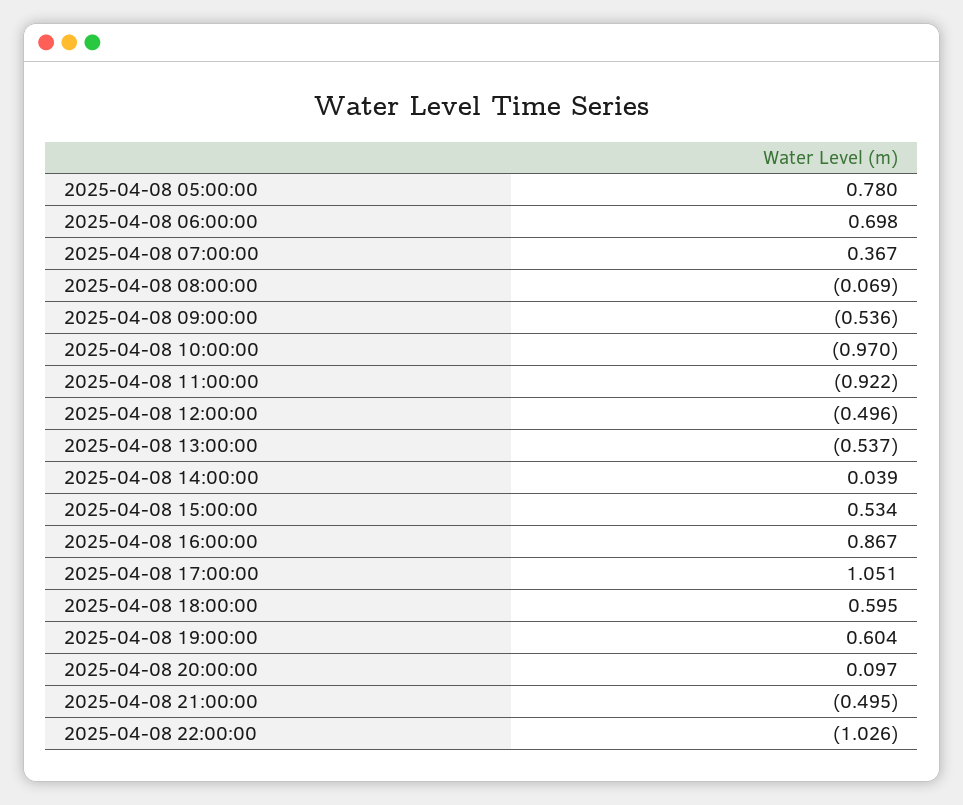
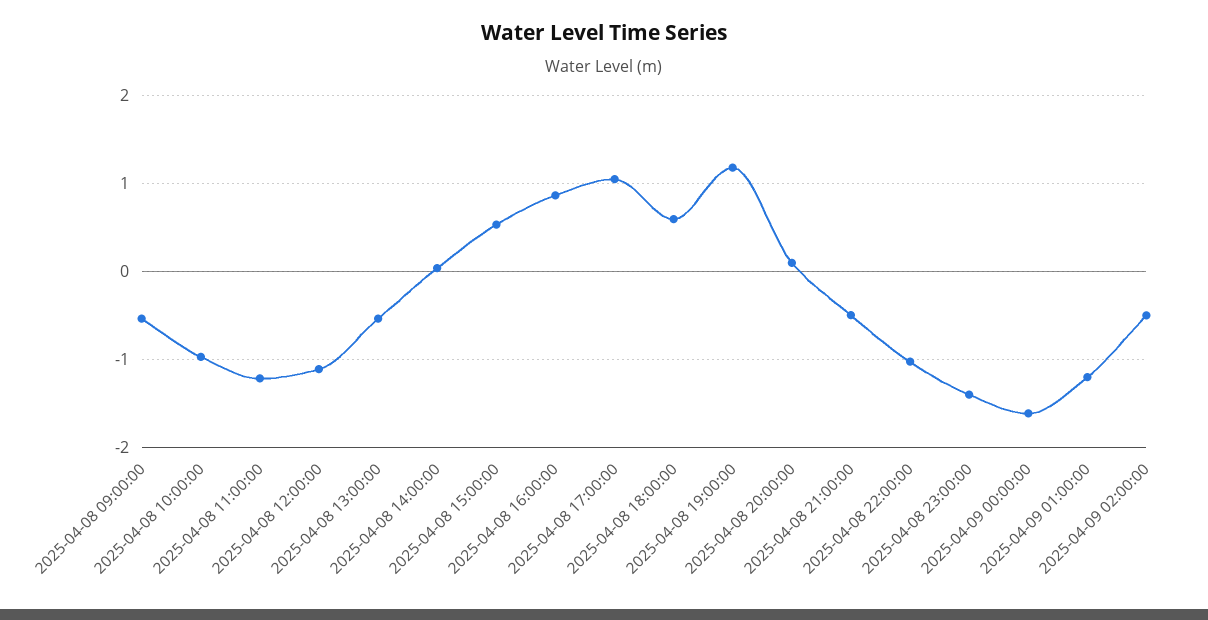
2025-04-08 05:00:00: 0.78 -> none
2025-04-08 06:00:00: 0.698 -> none
2025-04-08 07:00:00: 0.367 -> none
2025-04-08 08:00:00: -0.069 -> none
2025-04-08 11:00:00: -0.922 -> -1.2
2025-04-08 12:00:00: -0.496 -> -1.1
2025-04-08 19:00:00: 0.604 -> 1.2
2025-04-08 23:00:00: none -> -1.4
2025-04-09 00:00:00: none -> -1.6
2025-04-09 01:00:00: none -> -1.2
2025-04-09 02:00:00: none -> -0.5

